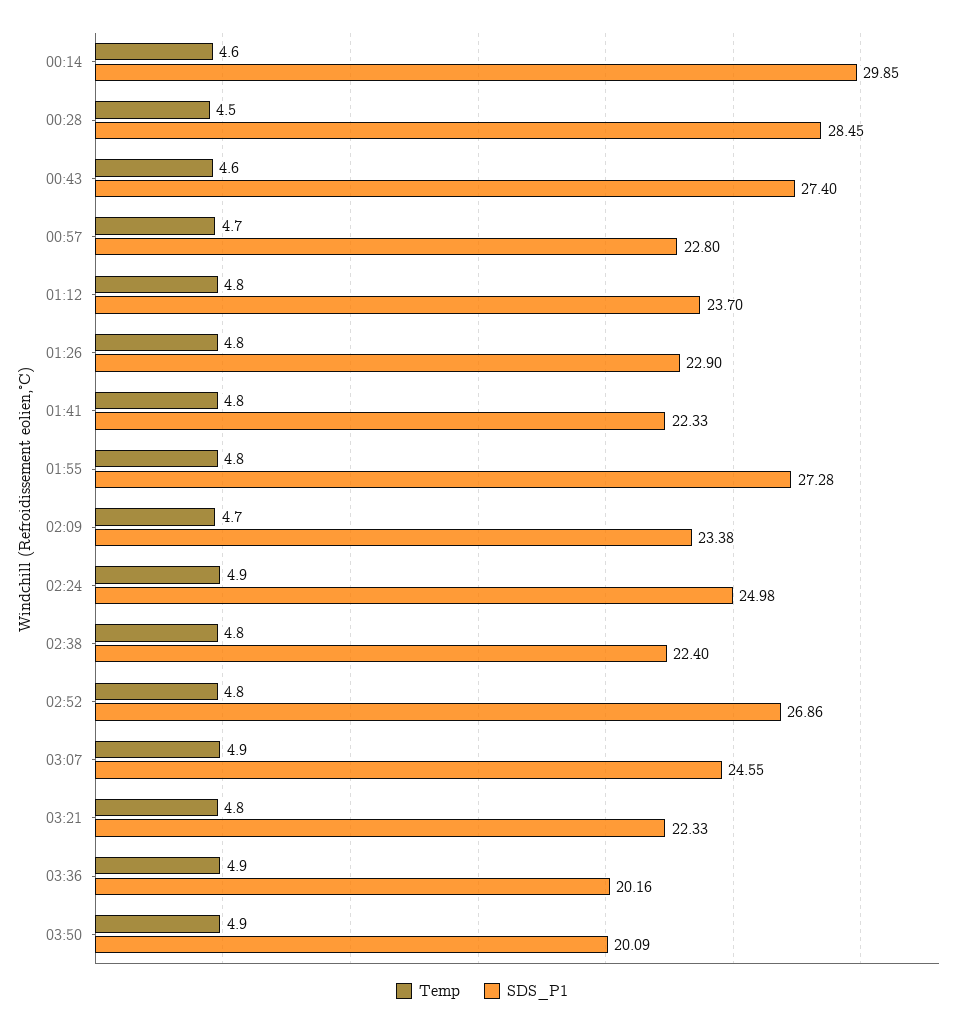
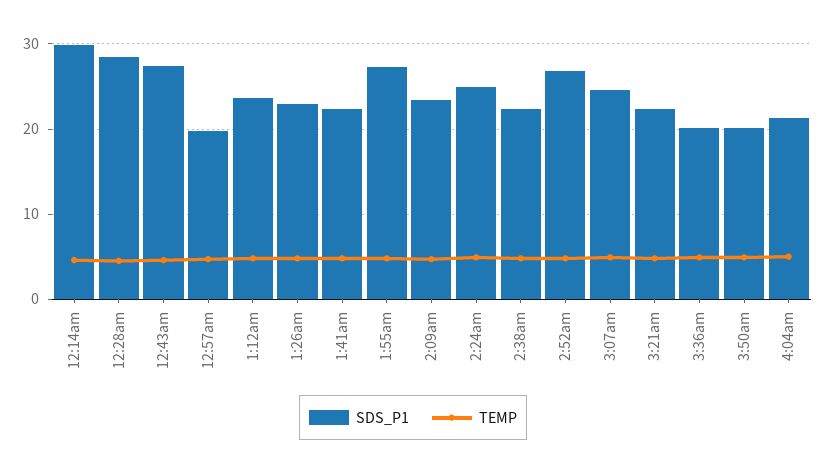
SDS_P1, 00:57: 22.8 -> 20
SDS_P1, 4:04am: none -> 21
Temp, 4:04am: none -> 5

